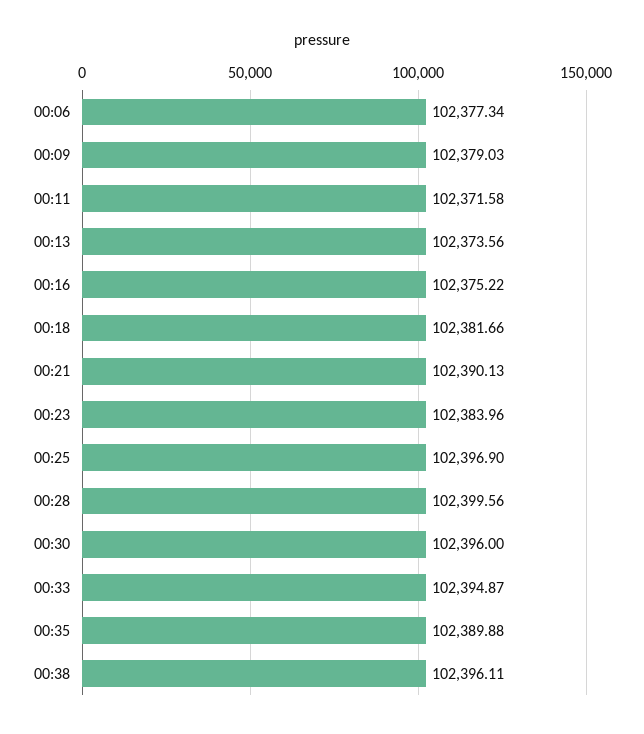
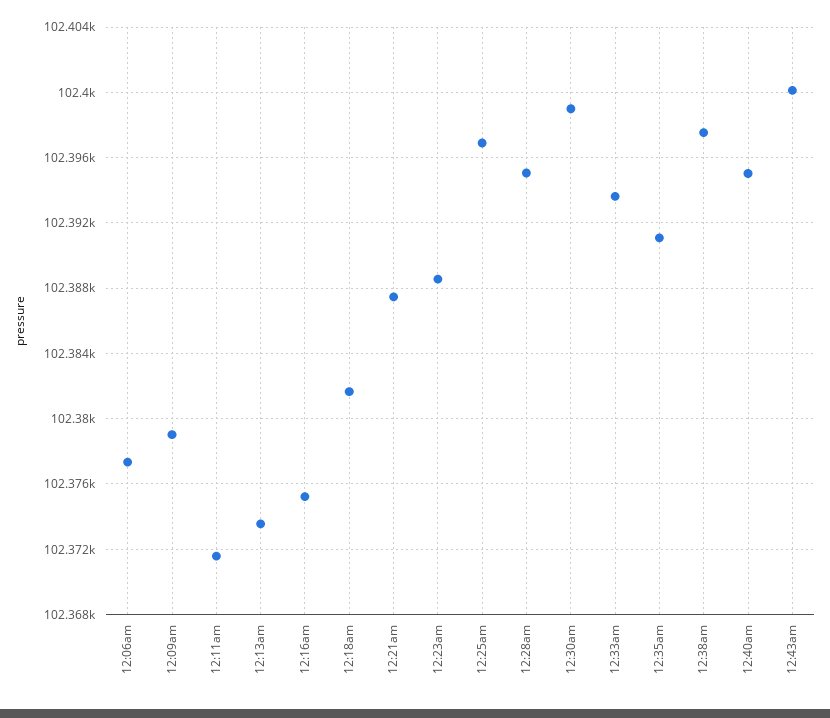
00:21: 102390.13 -> 102387.5
00:23: 102383.96 -> 102388.5
00:28: 102399.56 -> 102395
00:30: 102396 -> 102399
00:33: 102394.87 -> 102393.5
00:35: 102389.88 -> 102391
00:38: 102396.11 -> 102397.5
12:40am: none -> 102395
12:43am: none -> 102400

